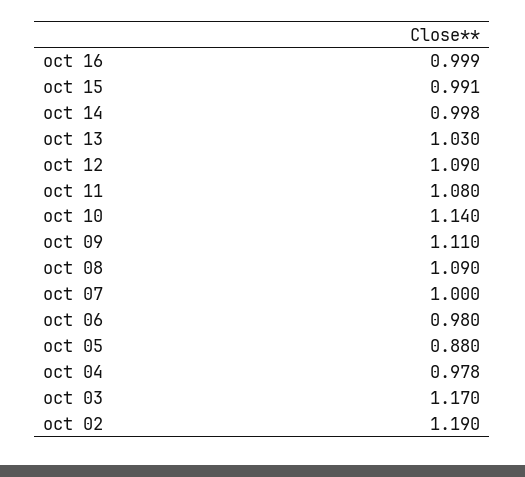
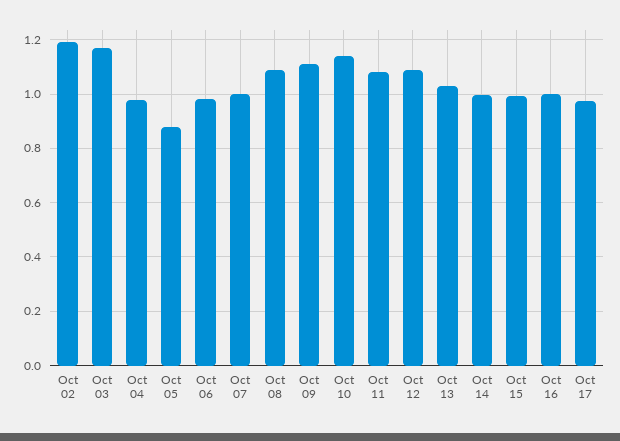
Oct 17: none -> 0.975

